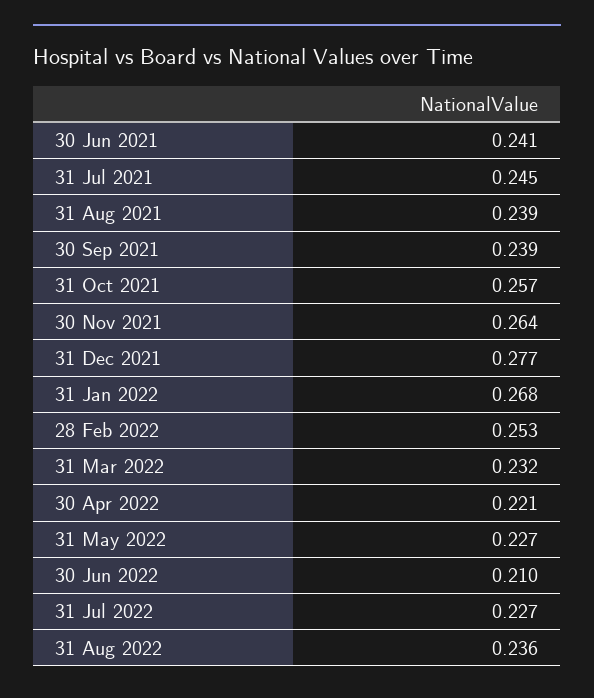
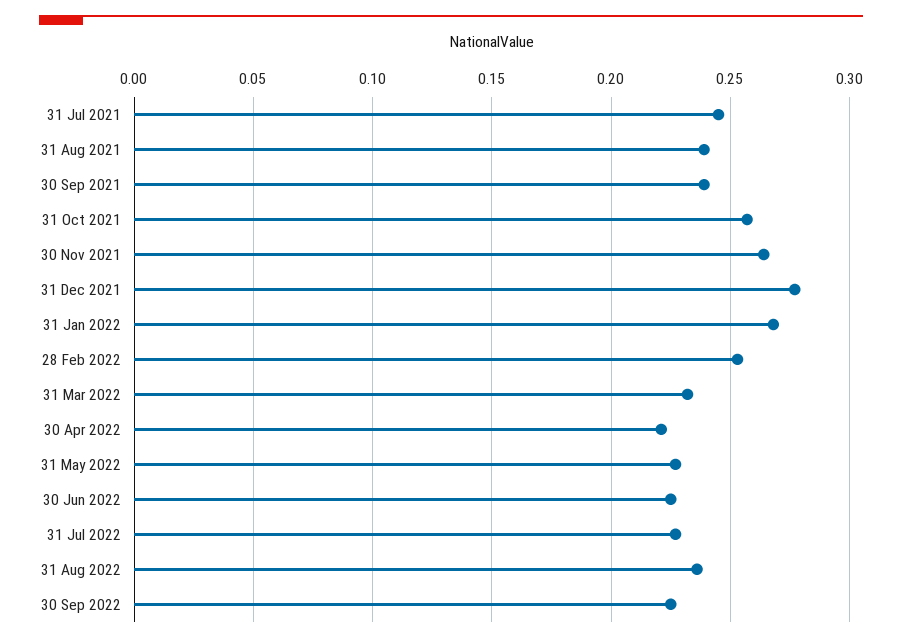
30 Jun 2021: 0.241 -> none
30 Jun 2022: 0.21 -> 0.225
30 Sep 2022: none -> 0.225

